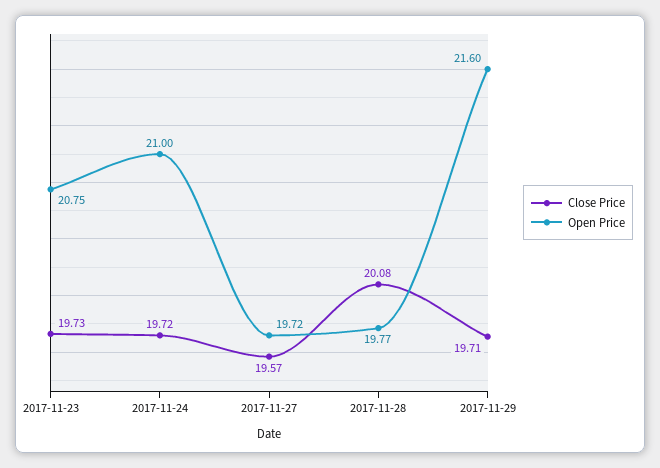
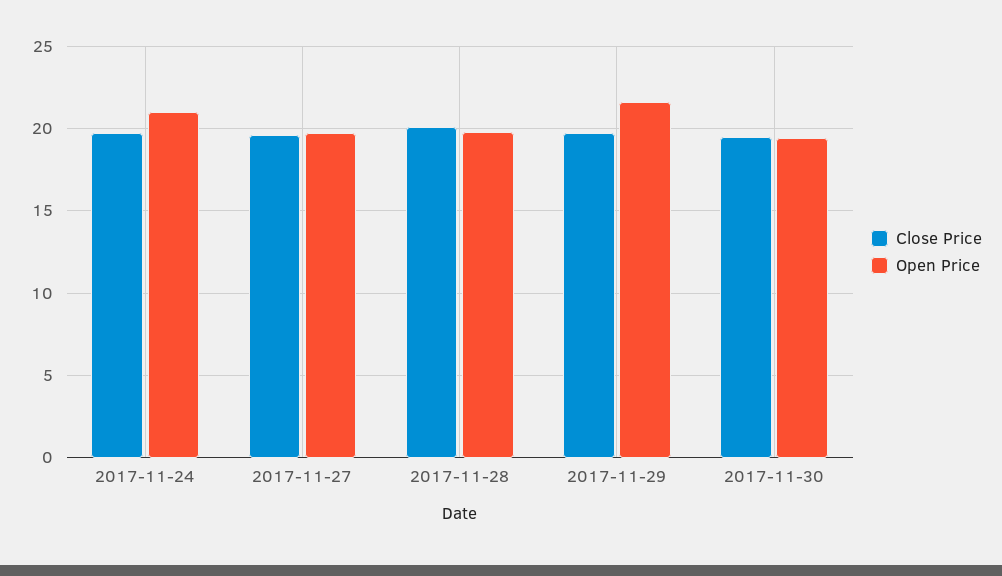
Close Price, 2017-11-23: 19.73 -> none
Open Price, 2017-11-23: 20.75 -> none
Close Price, 2017-11-30: none -> 19.5
Open Price, 2017-11-30: none -> 19.5

